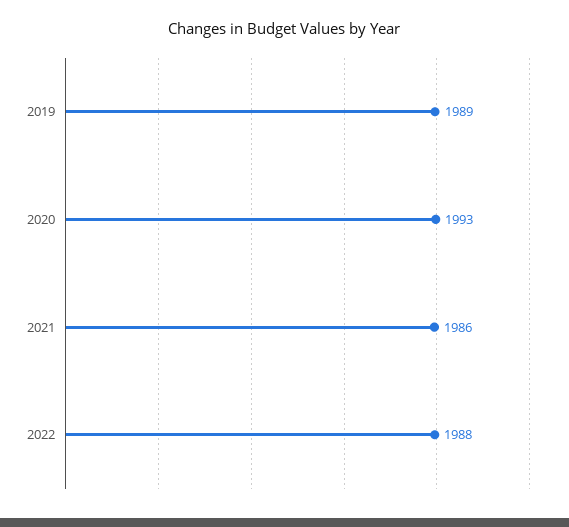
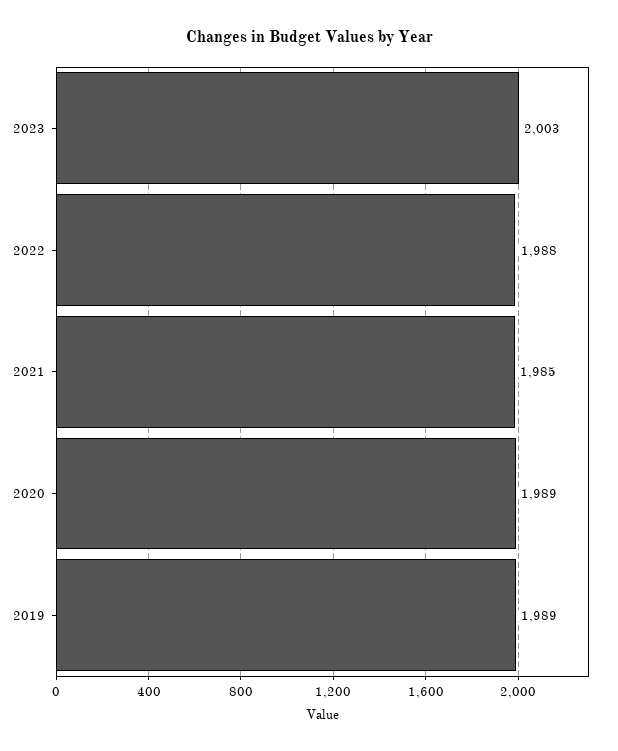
2020: 1993 -> 1989
2021: 1986 -> 1985
2023: none -> 2003

